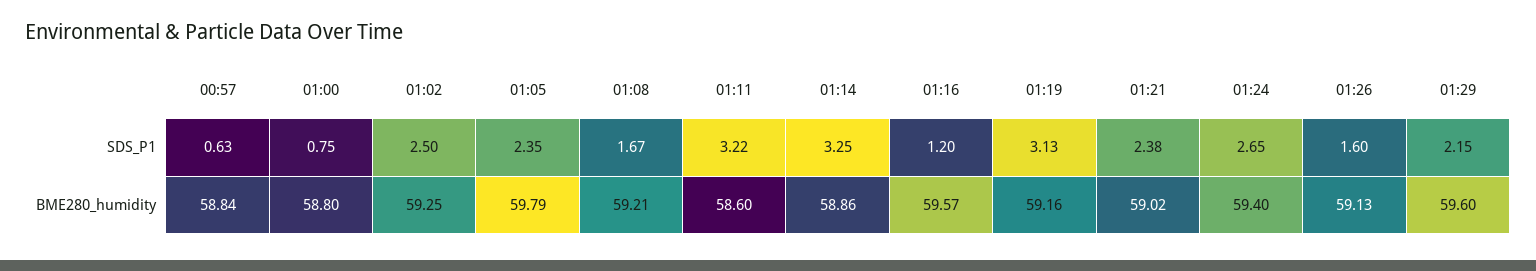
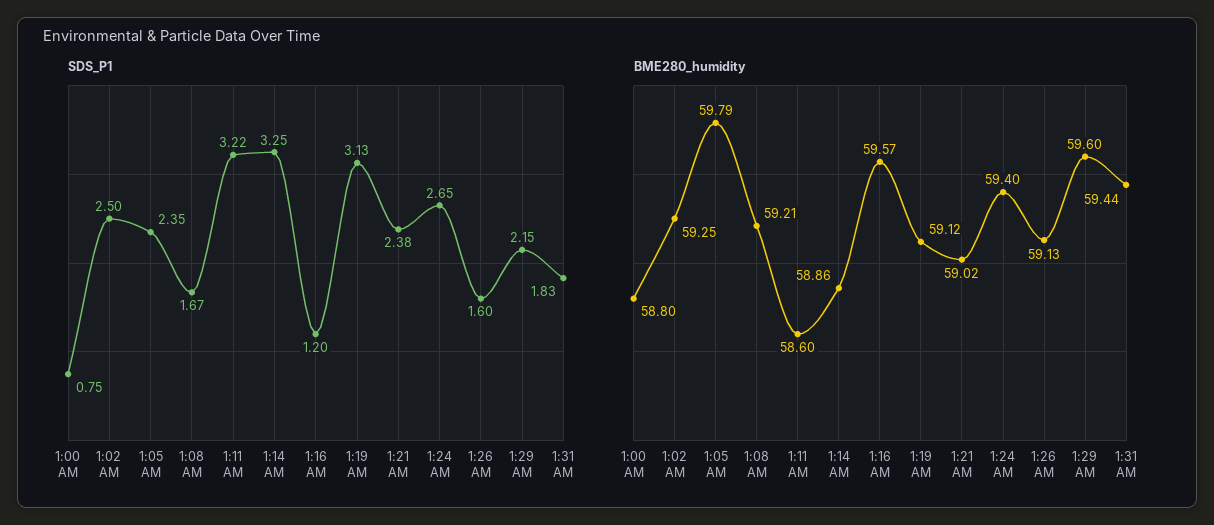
SDS_P1, 00:57: 0.63 -> none
BME280_humidity, 00:57: 58.84 -> none
BME280_humidity, 01:19: 59.16 -> 59.12
SDS_P1, 1:31 AM: none -> 1.83
BME280_humidity, 1:31 AM: none -> 59.44

